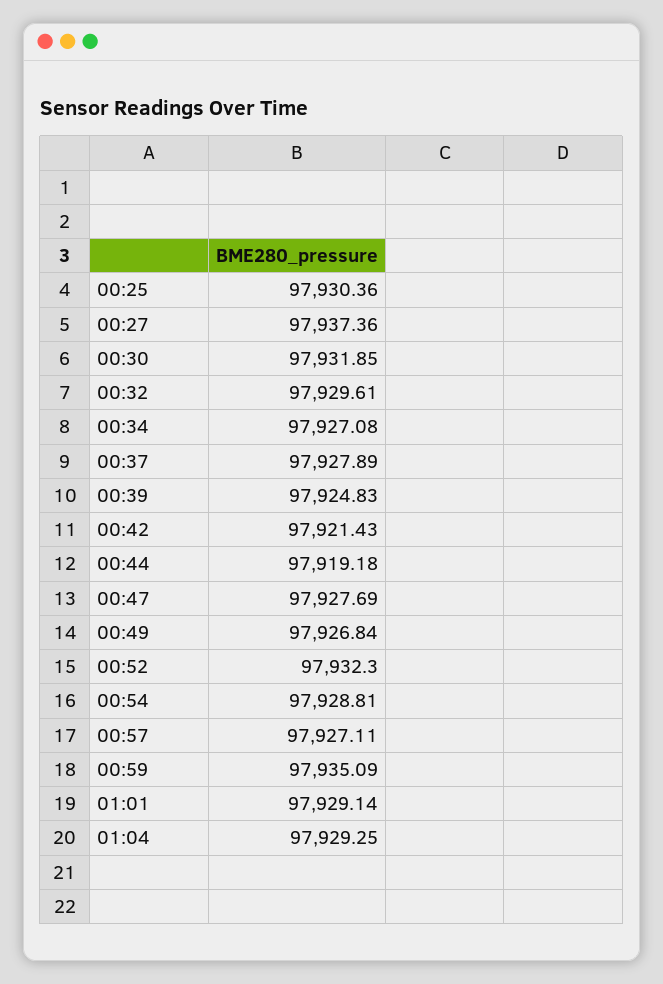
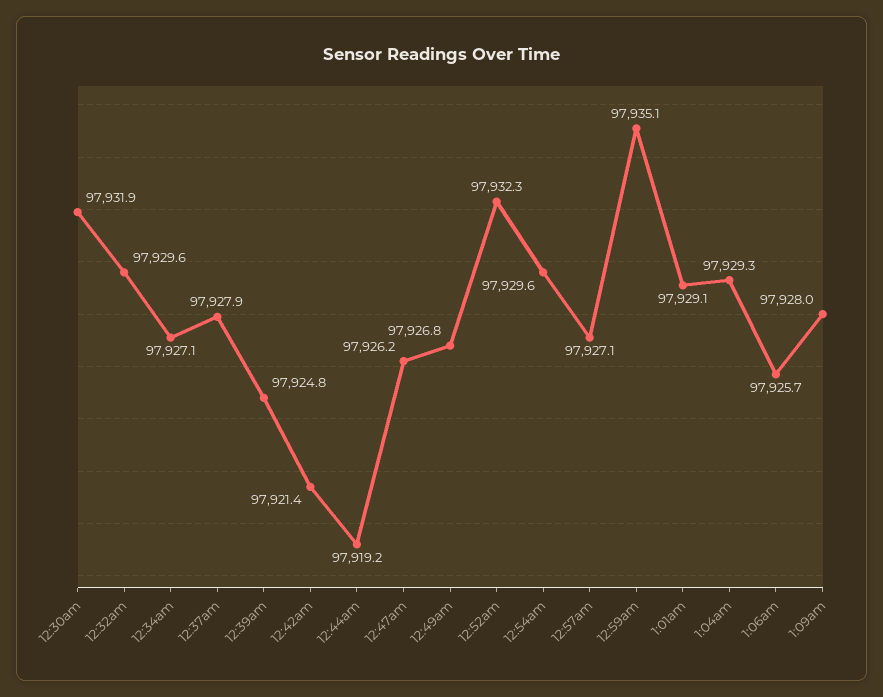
00:25: 97930.36 -> none
00:27: 97937.36 -> none
00:47: 97927.69 -> 97926.2
00:54: 97928.81 -> 97929.6
1:06am: none -> 97925.7
1:09am: none -> 97928

